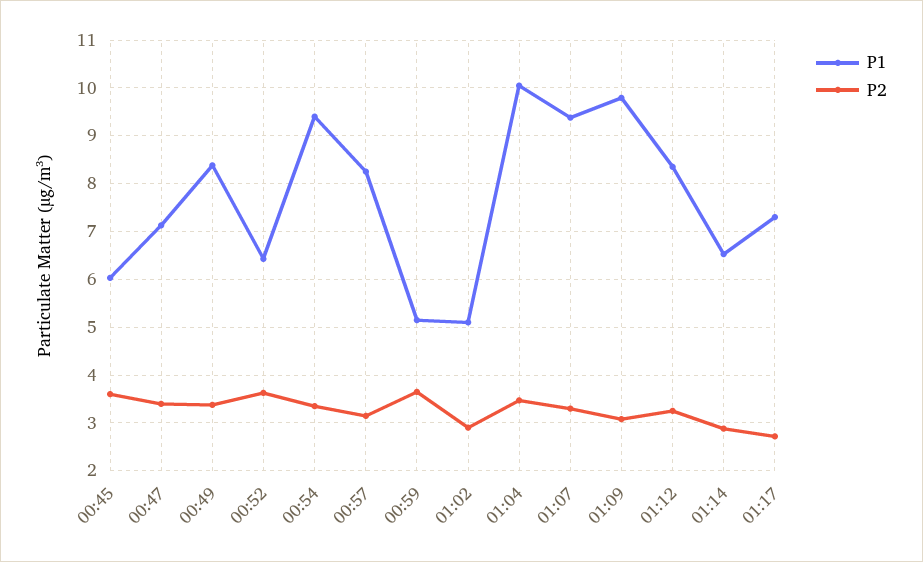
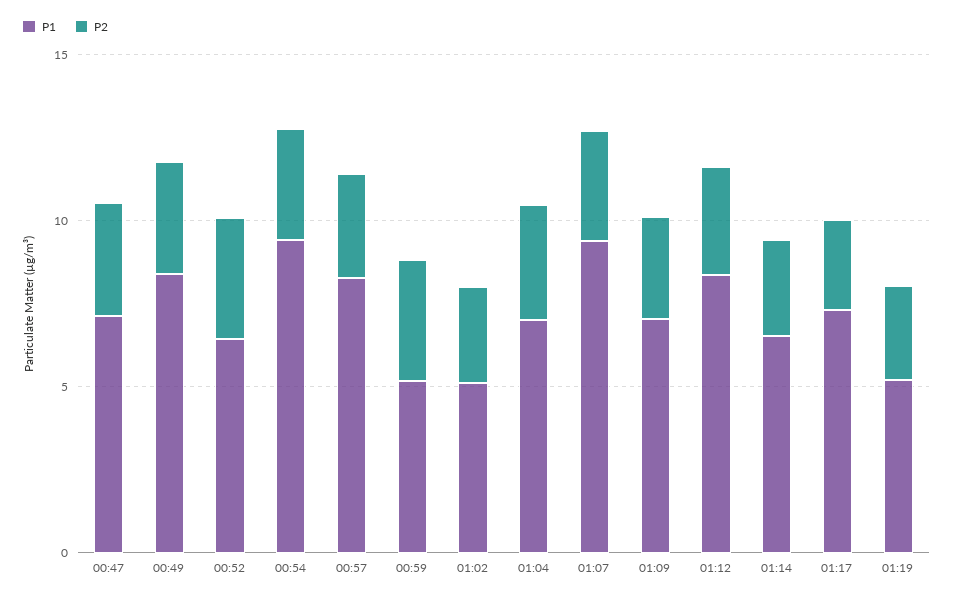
P1, 00:45: 6 -> none
P2, 00:45: 3.6 -> none
P1, 01:04: 10 -> 7
P1, 01:09: 9.8 -> 7
P1, 01:19: none -> 5
P2, 01:19: none -> 3

